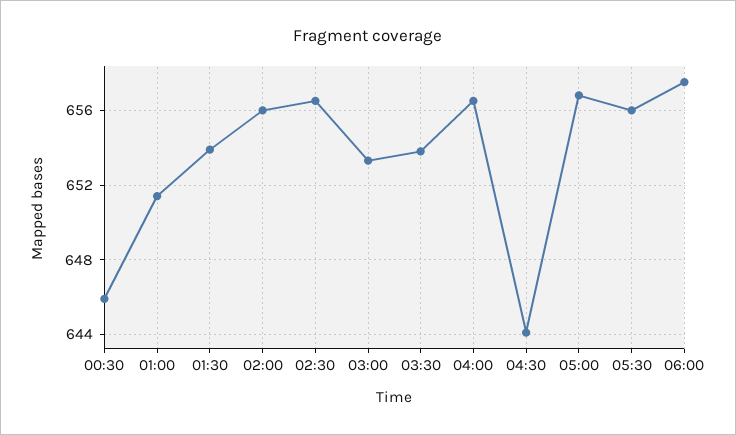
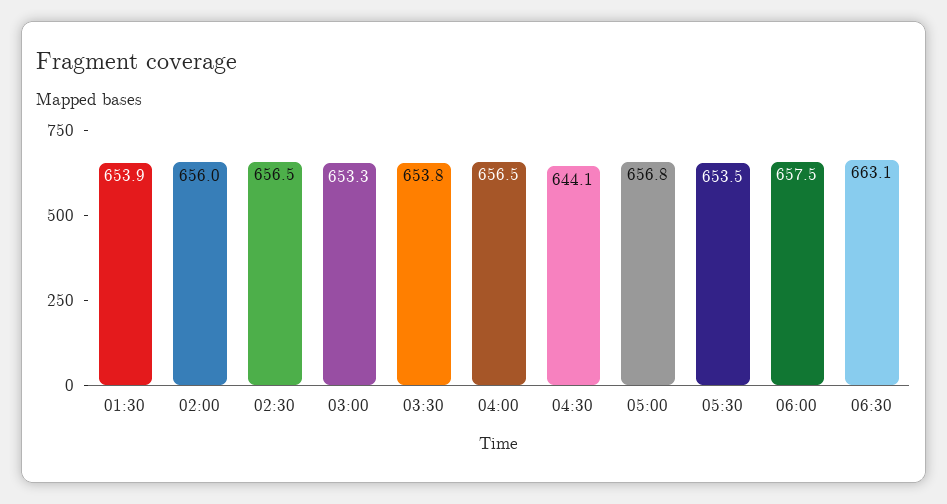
00:30: 646 -> none
01:00: 651.5 -> none
05:30: 656 -> 653.5
06:30: none -> 663.1

